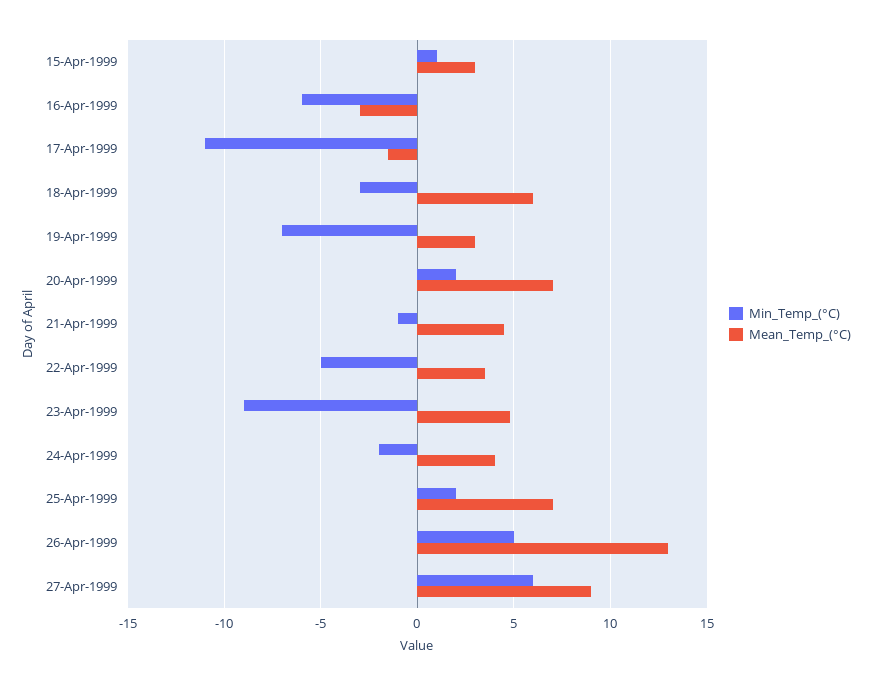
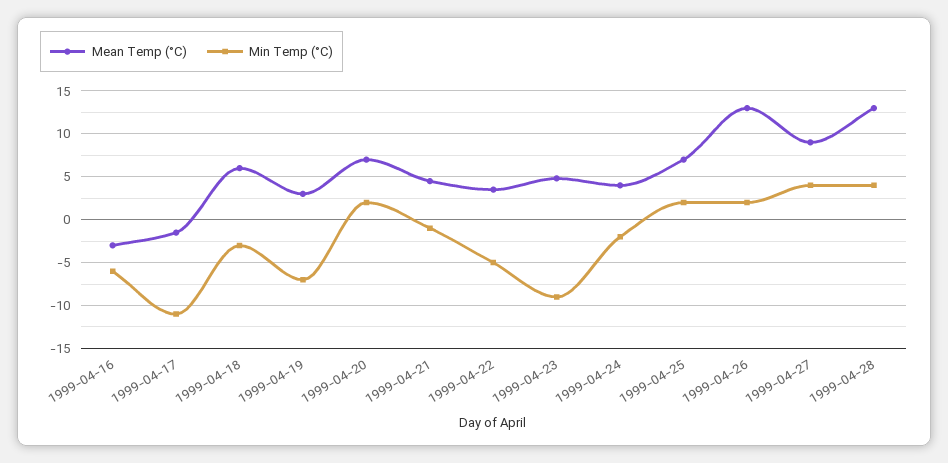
Min_Temp_(°C), 15-Apr-1999: 1 -> none
Mean_Temp_(°C), 15-Apr-1999: 3 -> none
Min_Temp_(°C), 26-Apr-1999: 5 -> 2
Min_Temp_(°C), 27-Apr-1999: 6 -> 4
Mean_Temp_(°C), 1999-04-28: none -> 13
Min_Temp_(°C), 1999-04-28: none -> 4

